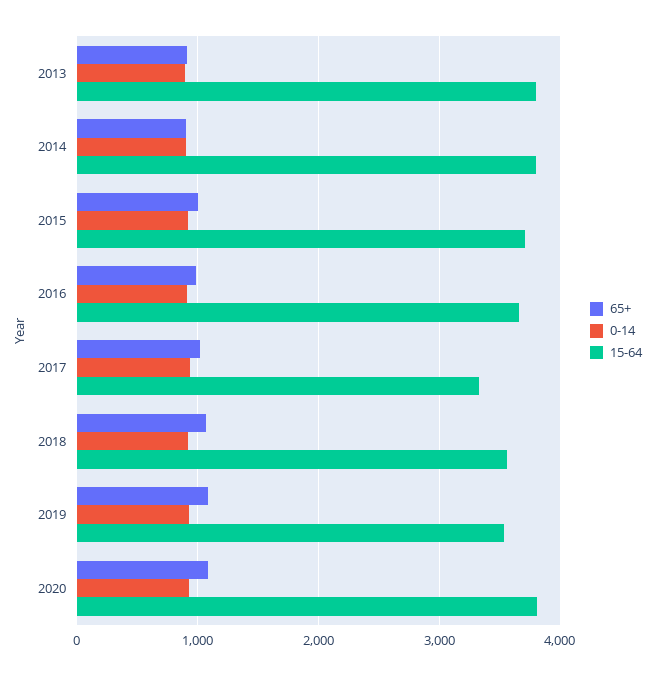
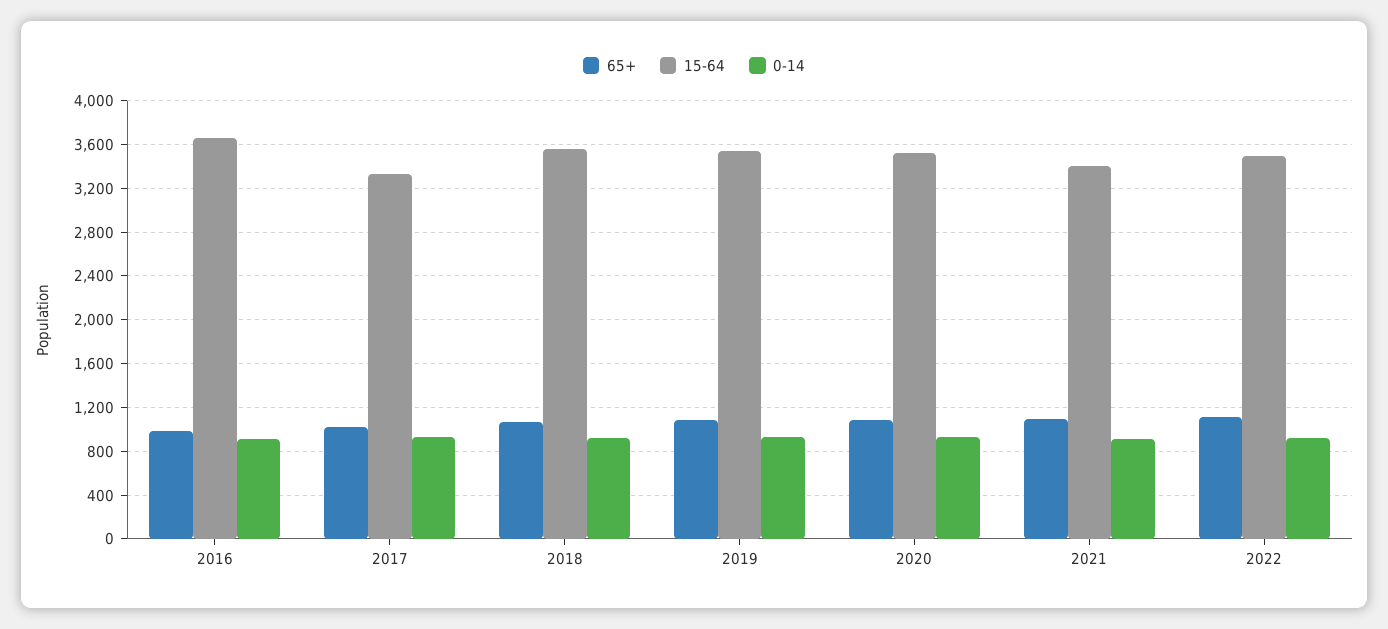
65+, 2013: 900 -> none
0-14, 2013: 900 -> none
15-64, 2013: 3800 -> none
65+, 2014: 900 -> none
0-14, 2014: 900 -> none
15-64, 2014: 3800 -> none
65+, 2015: 1000 -> none
0-14, 2015: 900 -> none
15-64, 2015: 3700 -> none
15-64, 2020: 3800 -> 3500
65+, 2021: none -> 1100
15-64, 2021: none -> 3400
0-14, 2021: none -> 900
65+, 2022: none -> 1100
15-64, 2022: none -> 3500
0-14, 2022: none -> 900

